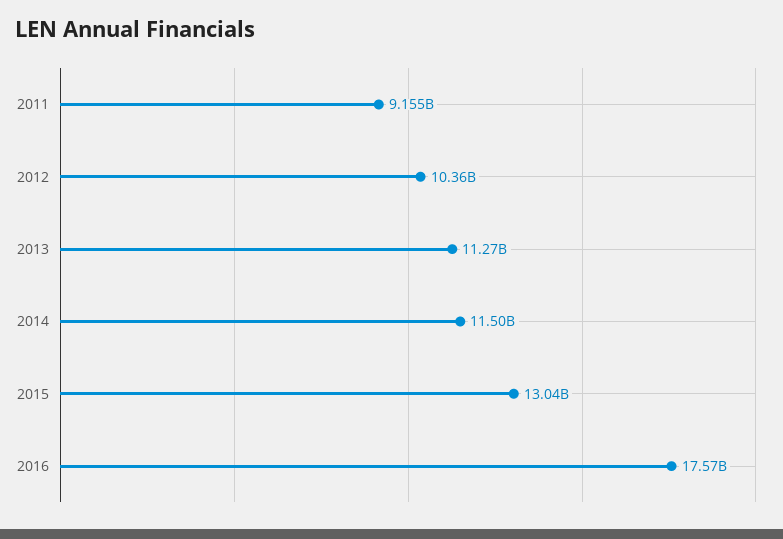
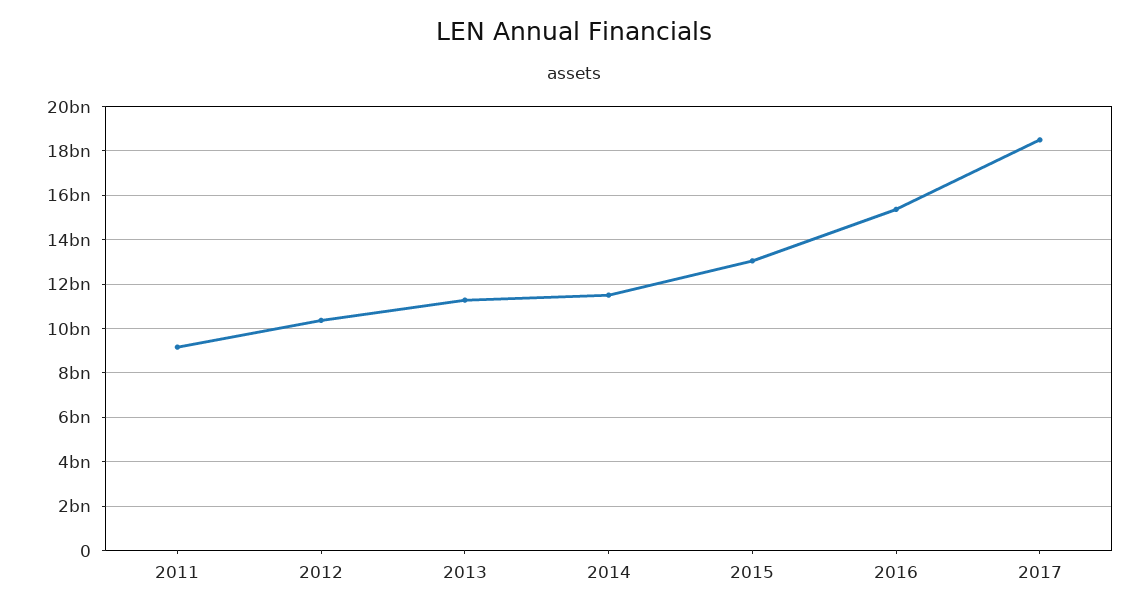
2016: 17570000000 -> 15500000000
2017: none -> 18500000000

